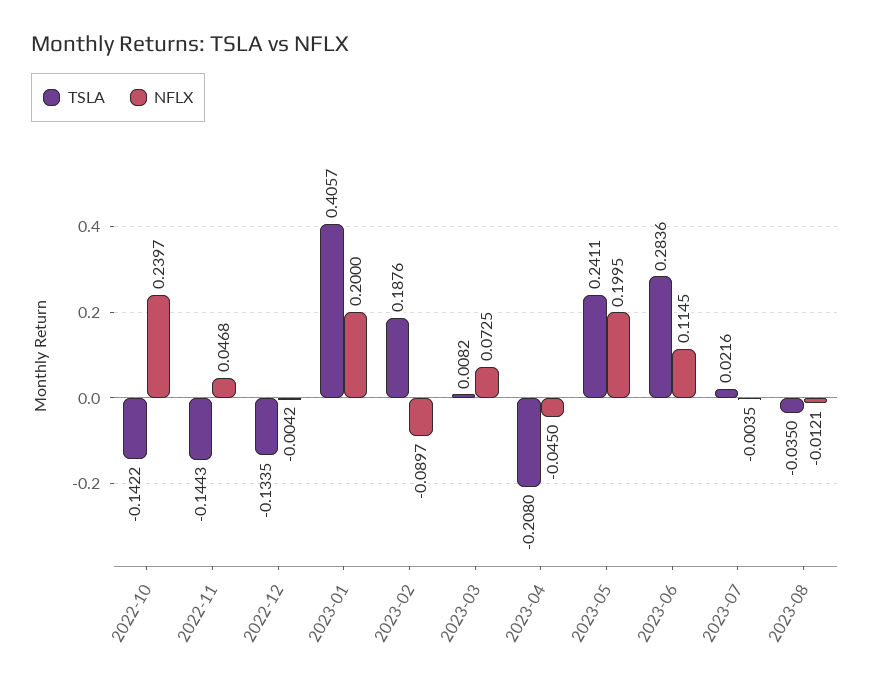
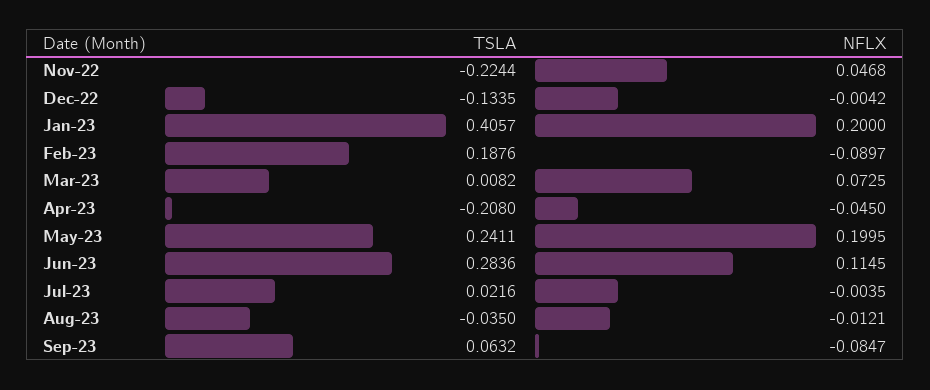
TSLA, 2022-10: -0.1422 -> none
NFLX, 2022-10: 0.2397 -> none
TSLA, 2022-11: -0.1443 -> -0.2244
TSLA, Sep-23: none -> 0.0632
NFLX, Sep-23: none -> -0.0847

